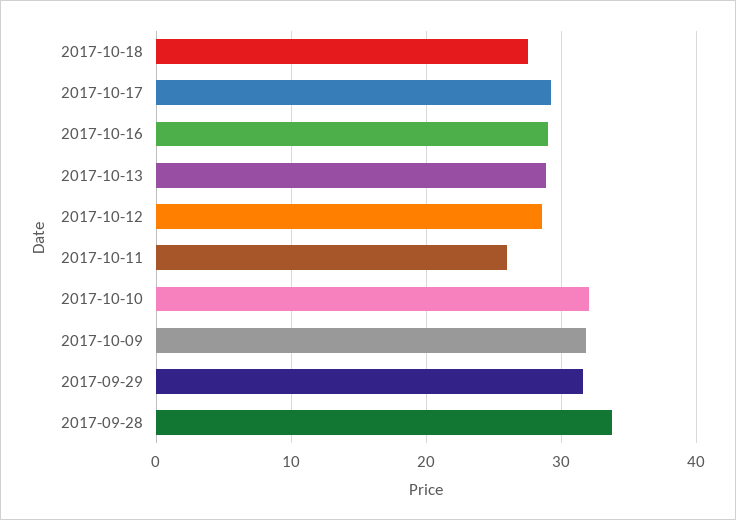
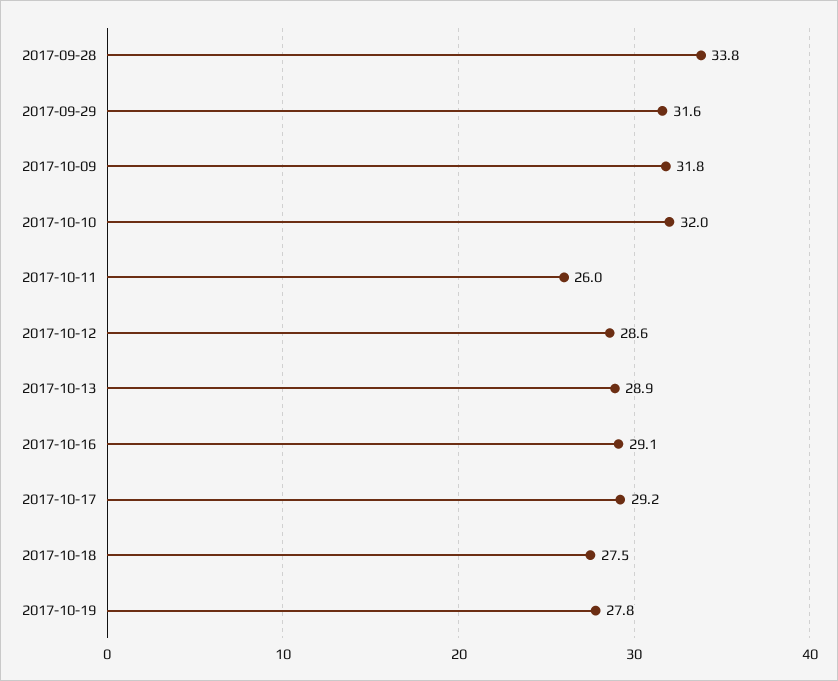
2017-10-19: none -> 27.8

